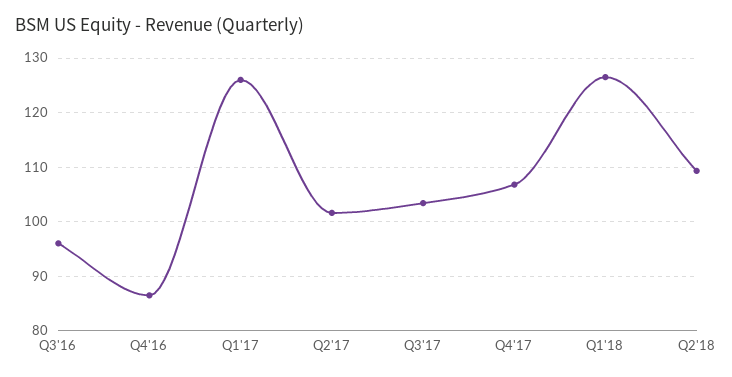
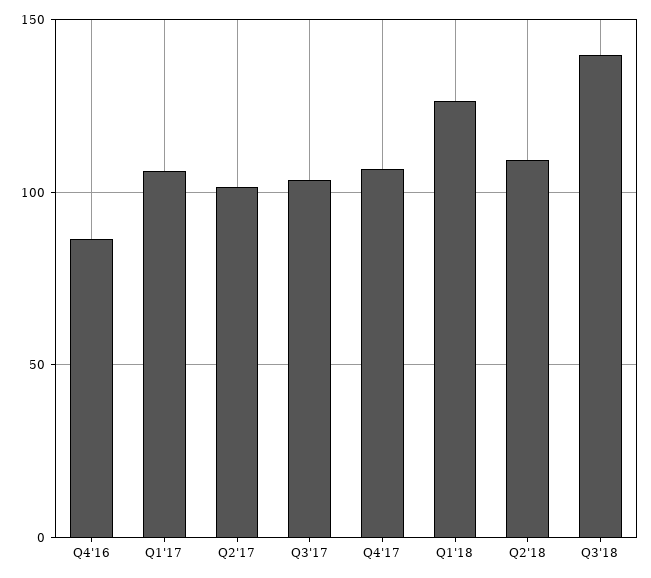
Q3'16: 96 -> none
Q1'17: 126 -> 105
Q3'18: none -> 140

